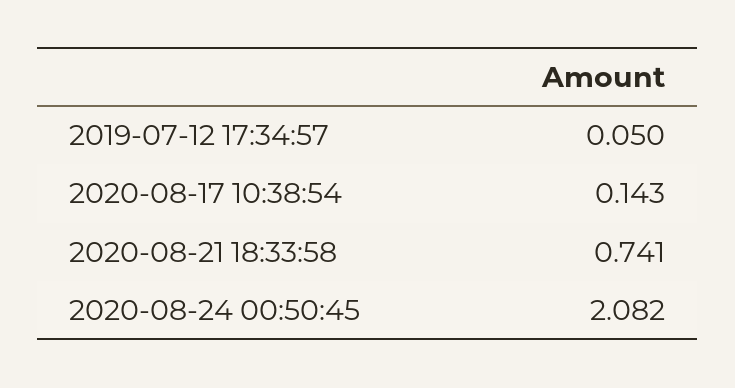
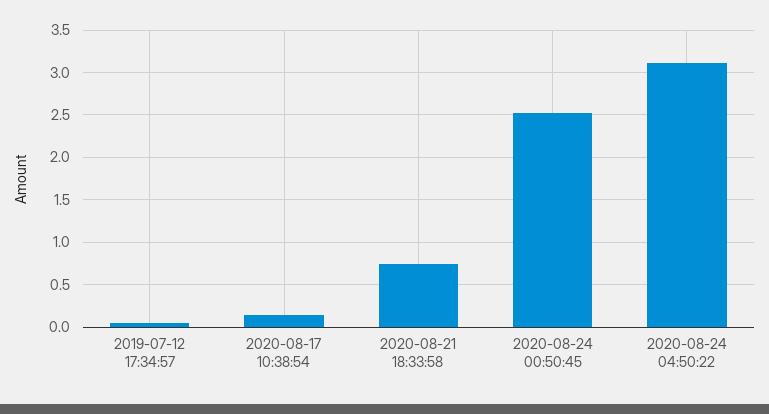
2020-08-24 00:50:45: 2.082 -> 2.5
2020-08-24 04:50:22: none -> 3.1

